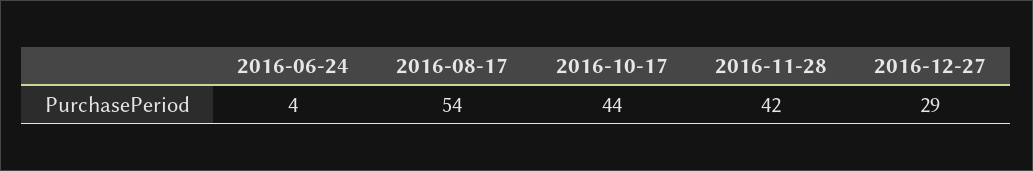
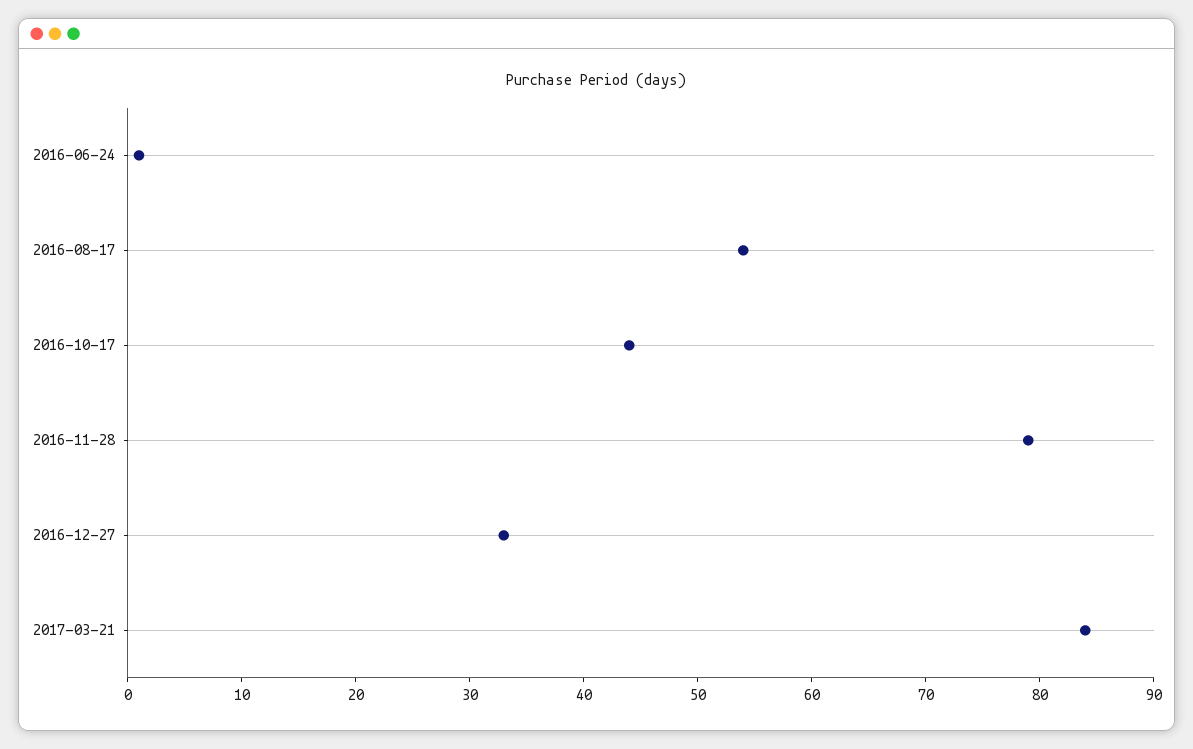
2016-06-24: 4 -> 1
2016-11-28: 42 -> 79
2016-12-27: 29 -> 33
2017-03-21: none -> 84

